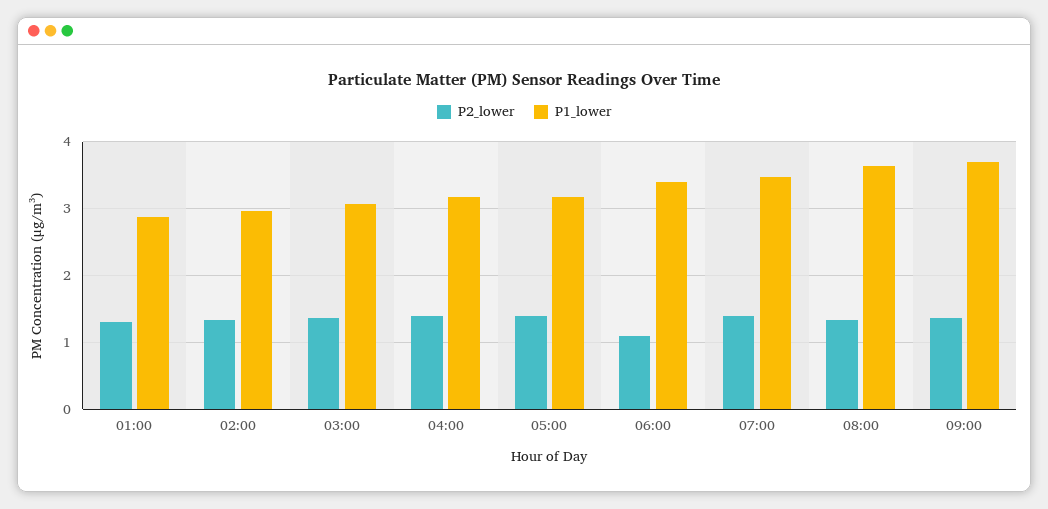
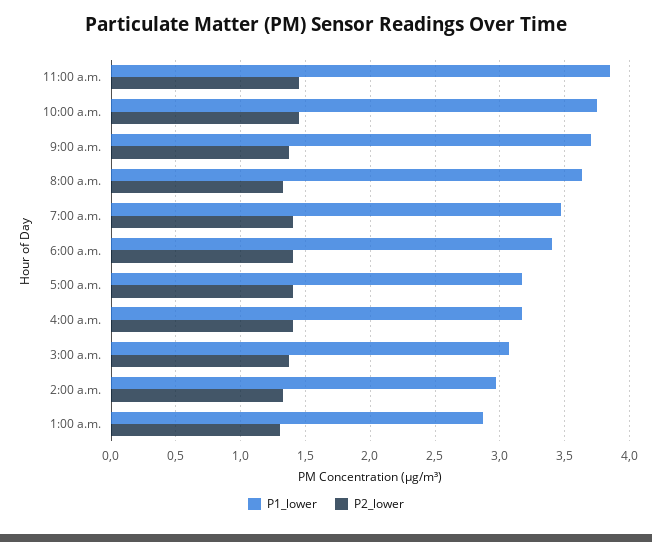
P2_lower, 06:00: 1.1 -> 1.4
P1_lower, 11:00 a.m.: none -> 3.85
P2_lower, 11:00 a.m.: none -> 1.45
P1_lower, 10:00 a.m.: none -> 3.75
P2_lower, 10:00 a.m.: none -> 1.45

